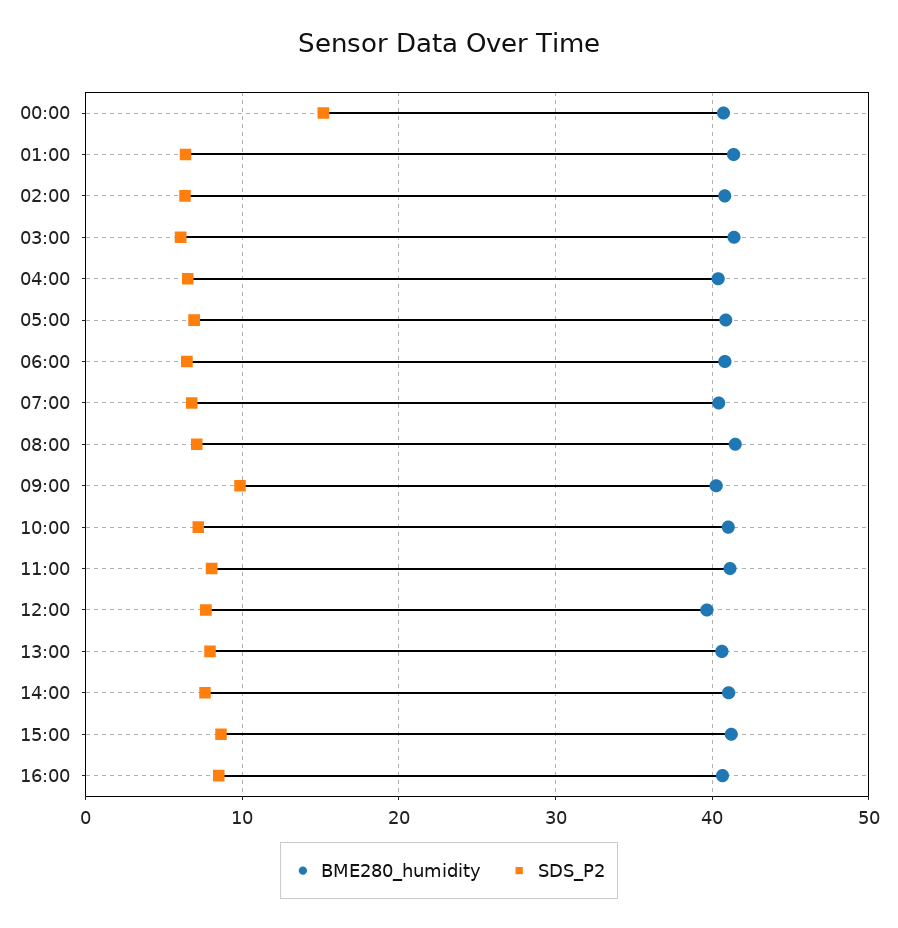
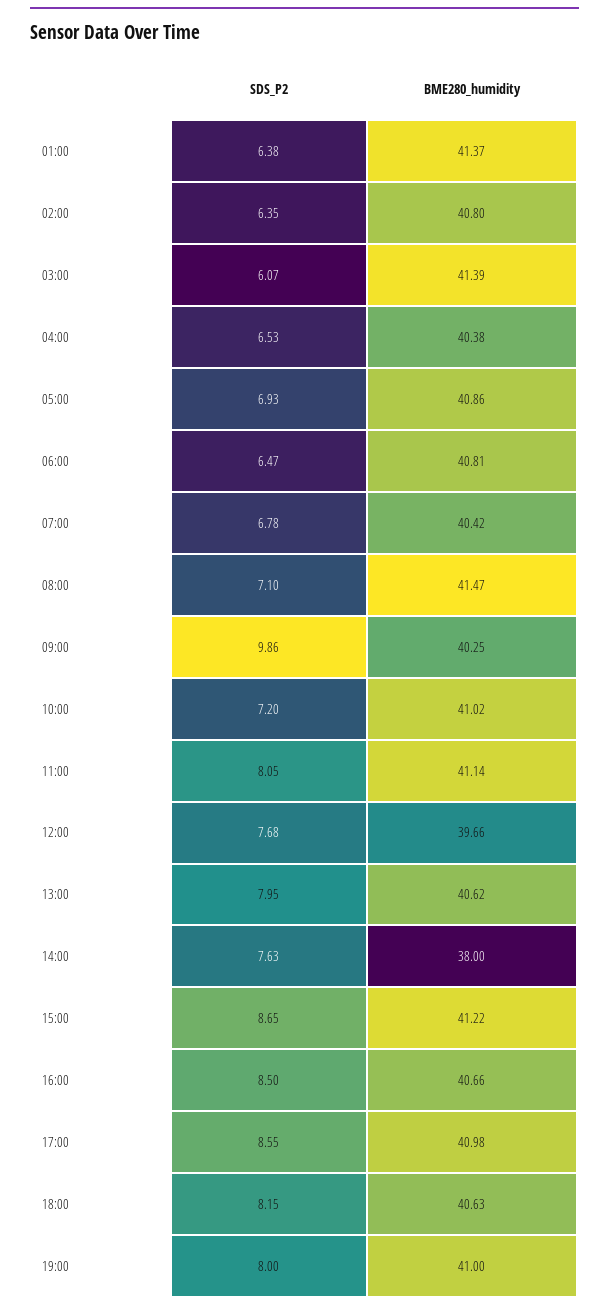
BME280_humidity, 00:00: 41 -> none
SDS_P2, 00:00: 15 -> none
BME280_humidity, 14:00: 41 -> 38
SDS_P2, 17:00: none -> 8.55
BME280_humidity, 17:00: none -> 40.98
SDS_P2, 18:00: none -> 8.15
BME280_humidity, 18:00: none -> 40.63
SDS_P2, 19:00: none -> 8
BME280_humidity, 19:00: none -> 41

